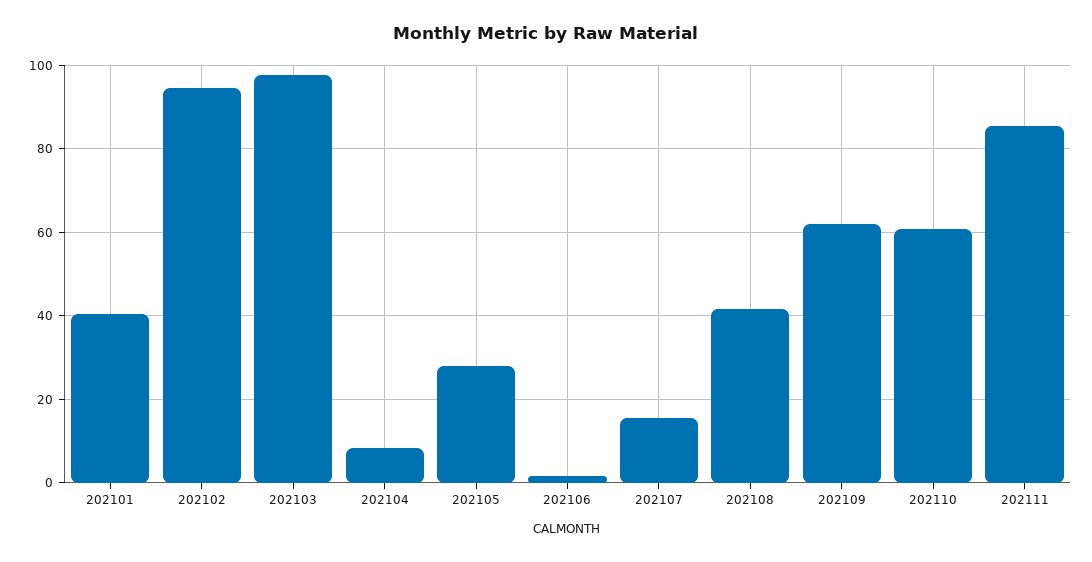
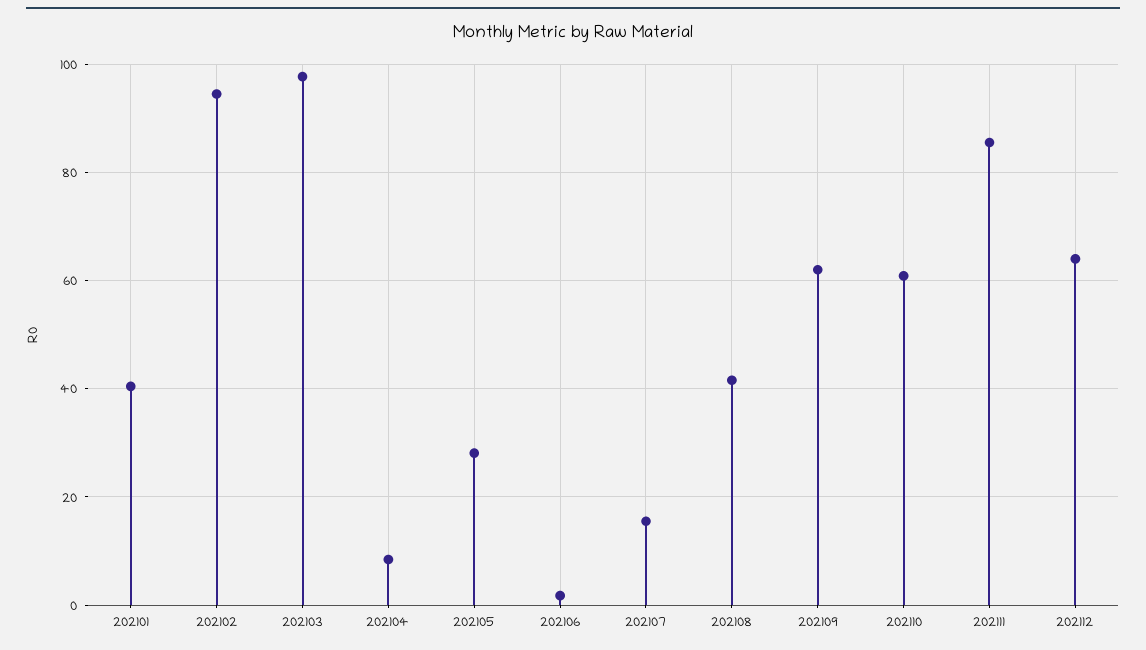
202112: none -> 64

